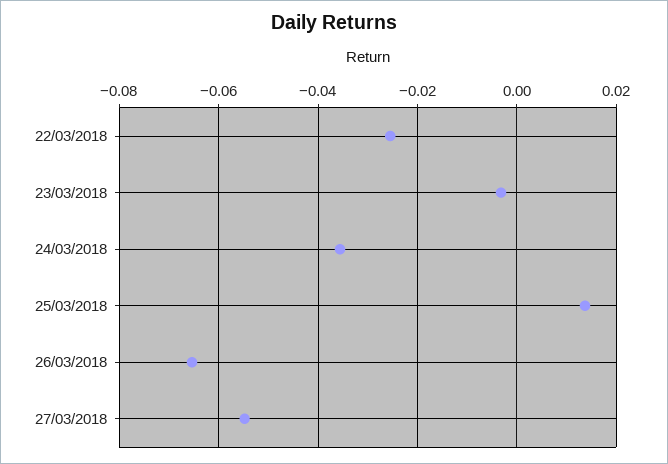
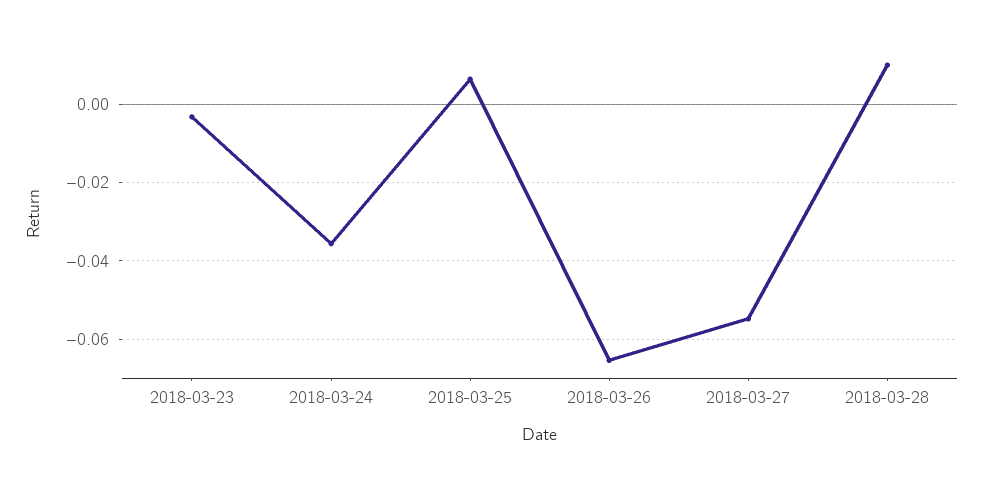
22/03/2018: -0.026 -> none
25/03/2018: 0.014 -> 0.006
2018-03-28: none -> 0.01

